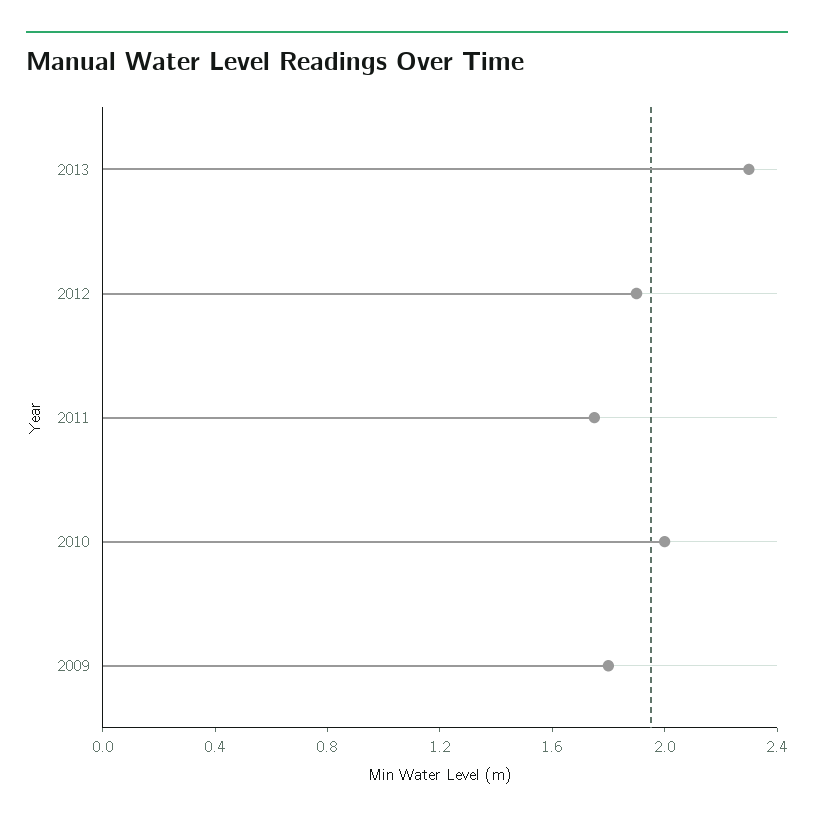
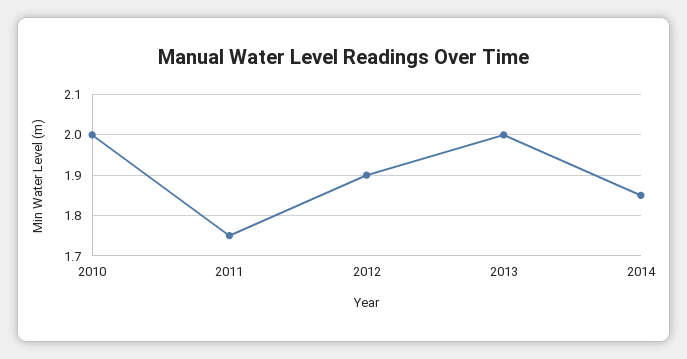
2013: 2.3 -> 2
2009: 1.8 -> none
2014: none -> 1.85

